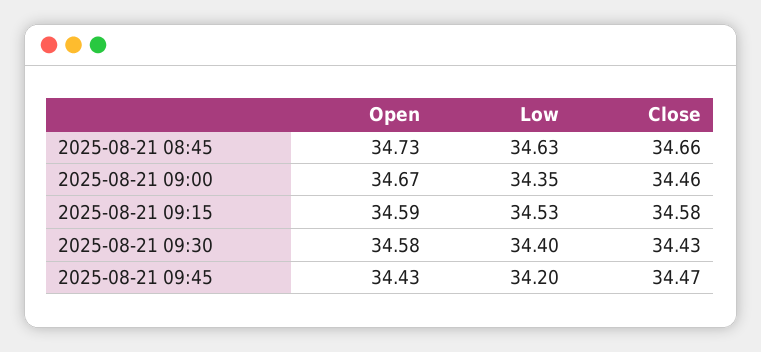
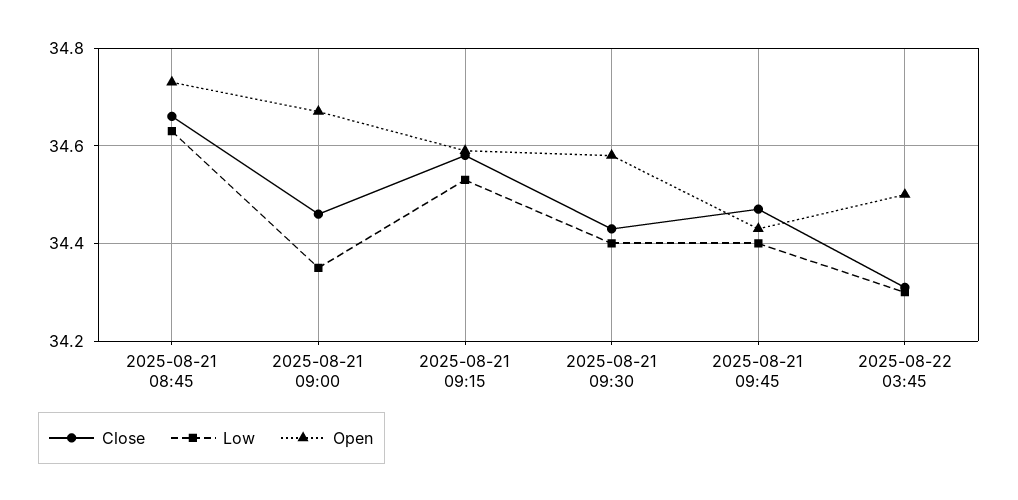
Low, 2025-08-21 09:45: 34.2 -> 34.4
Close, 2025-08-22 03:45: none -> 34.3
Low, 2025-08-22 03:45: none -> 34.3
Open, 2025-08-22 03:45: none -> 34.5

